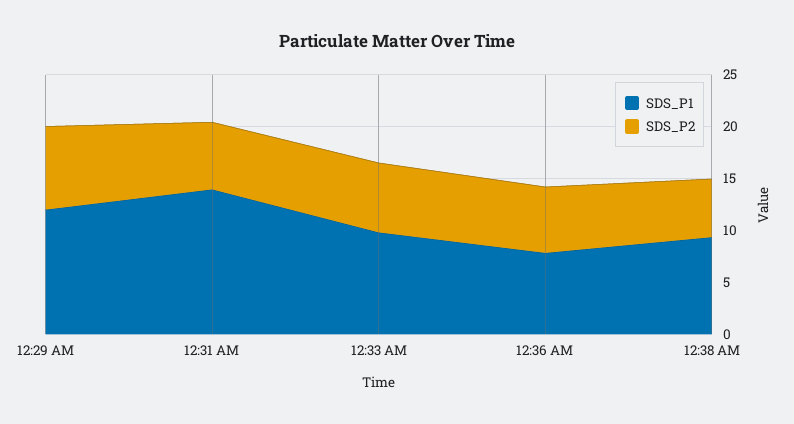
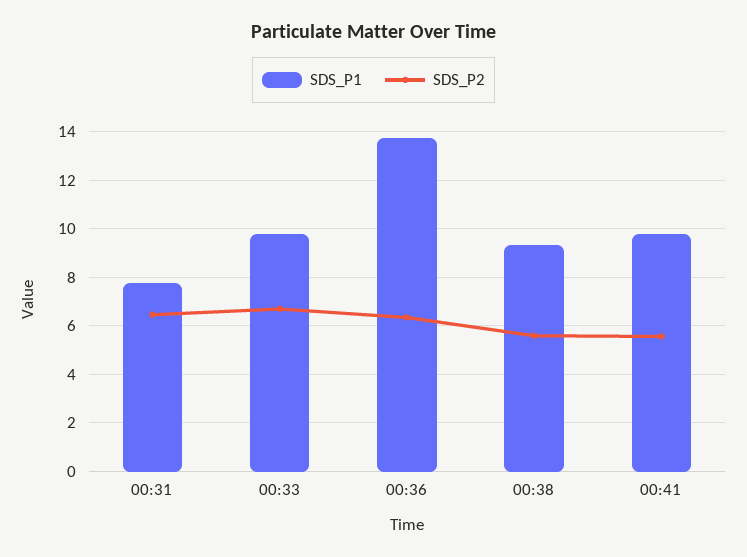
SDS_P1, 12:29 AM: 12 -> none
SDS_P2, 12:29 AM: 8 -> none
SDS_P1, 12:31 AM: 14 -> 7.75
SDS_P1, 12:36 AM: 8 -> 13.75
SDS_P1, 00:41: none -> 9.75
SDS_P2, 00:41: none -> 5.5

